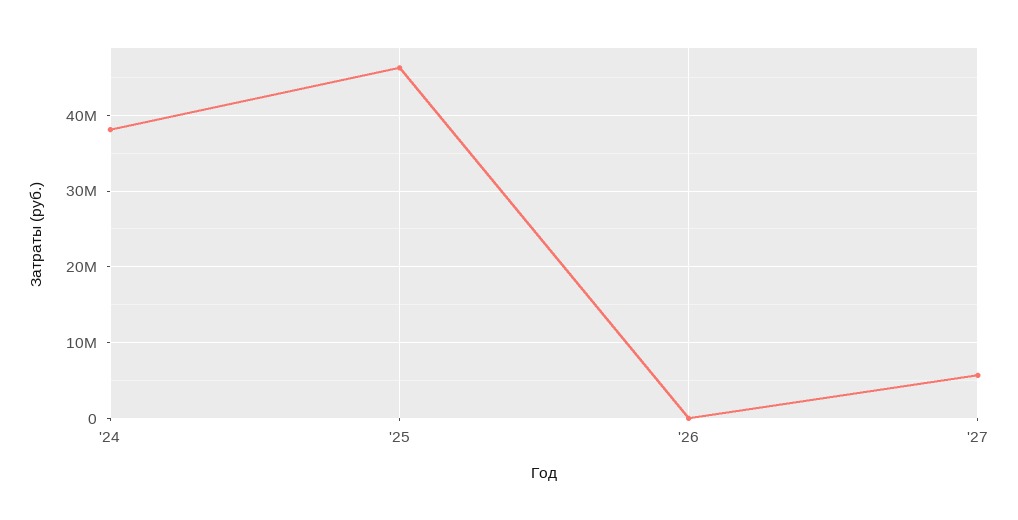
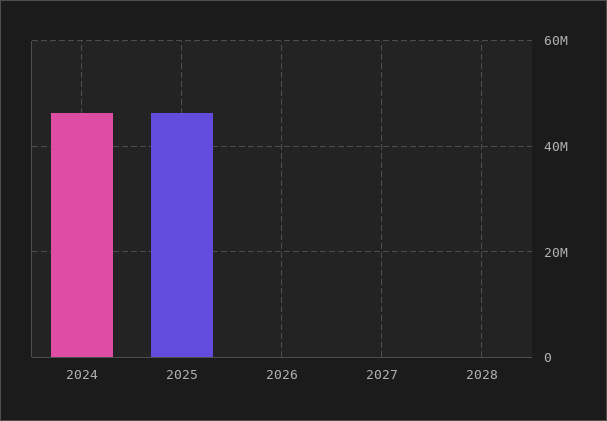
'24: 38000000 -> 46000000
'27: 6000000 -> 0
2028: none -> 0

